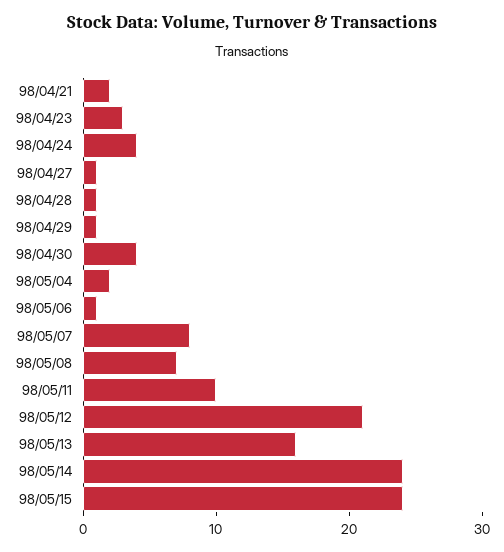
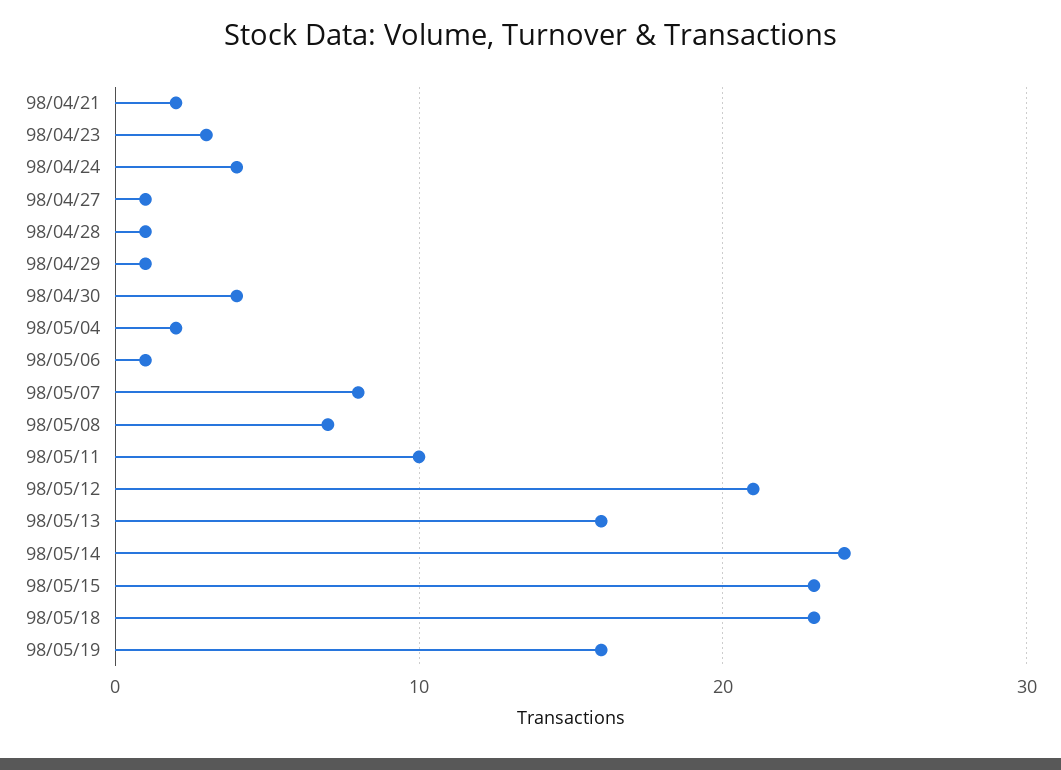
98/05/15: 24 -> 23
98/05/18: none -> 23
98/05/19: none -> 16

